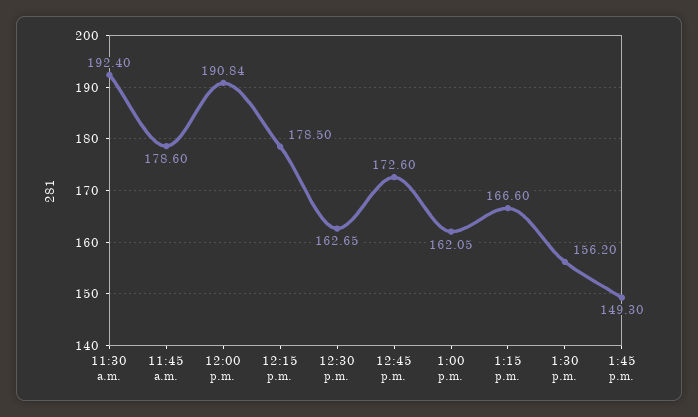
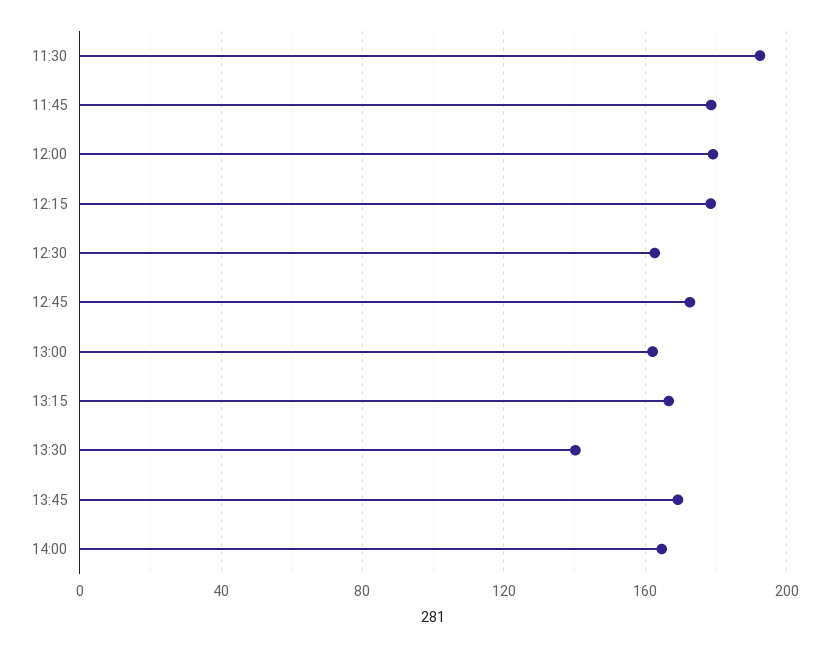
12:00 p.m.: 190.84 -> 180
1:30 p.m.: 156.2 -> 140
1:45 p.m.: 149.3 -> 170
14:00: none -> 165

